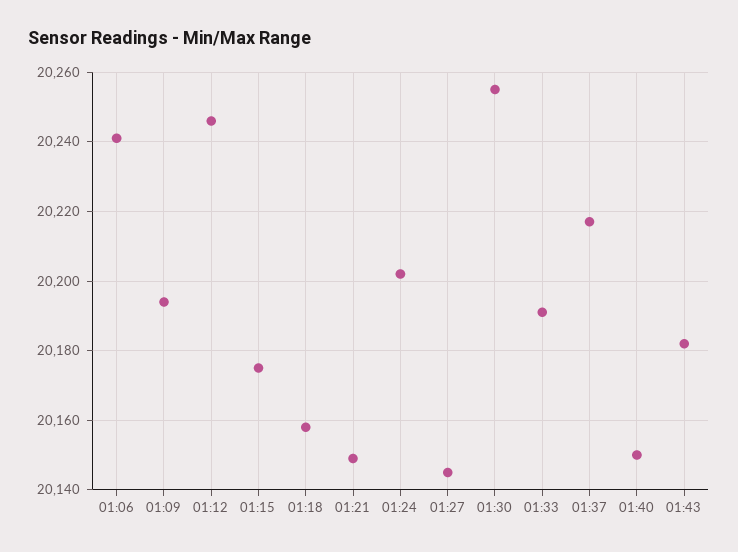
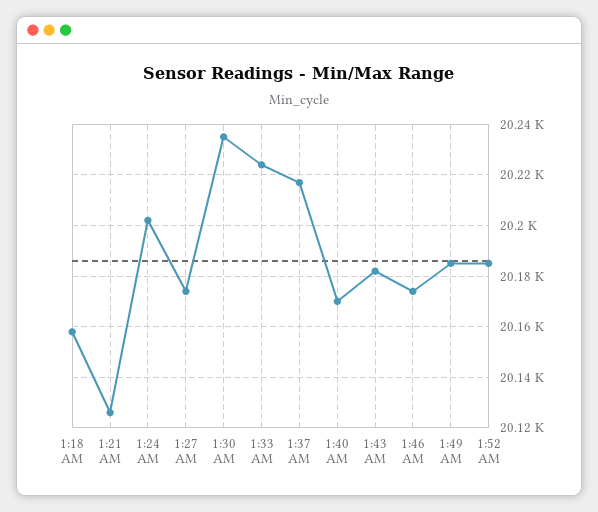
01:06: 20240 -> none
01:09: 20195 -> none
01:12: 20245 -> none
01:15: 20175 -> none
01:21: 20150 -> 20125
01:27: 20145 -> 20175
01:30: 20255 -> 20235
01:33: 20190 -> 20225
01:40: 20150 -> 20170
1:46 AM: none -> 20175
1:49 AM: none -> 20185
1:52 AM: none -> 20185

